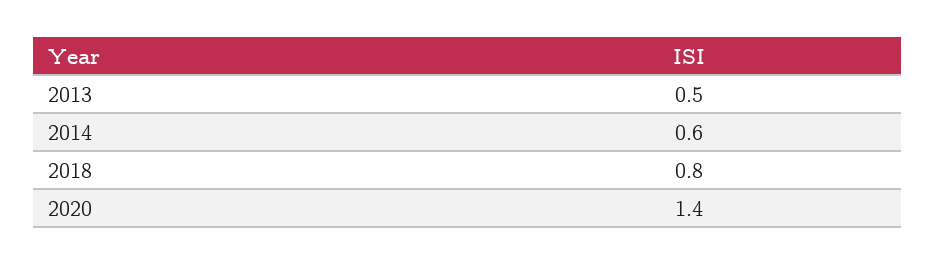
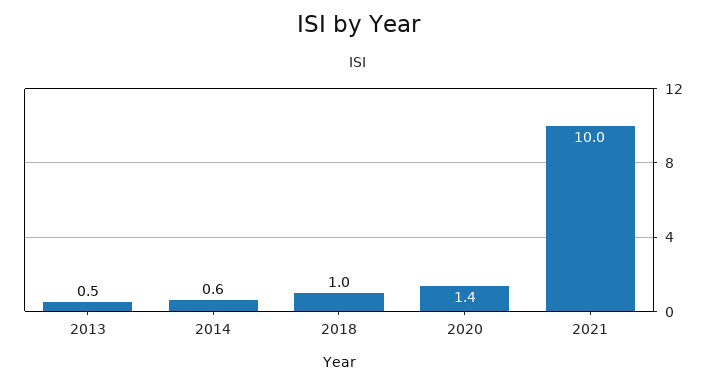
2018: 0.8 -> 1
2021: none -> 10

